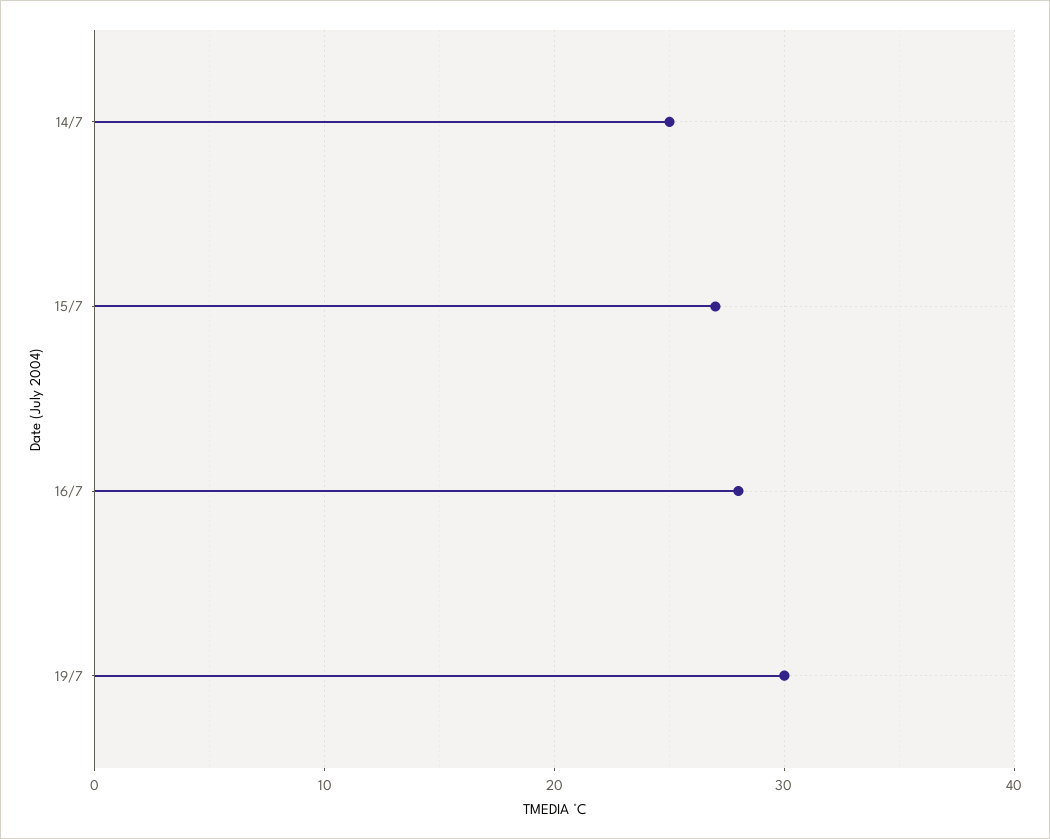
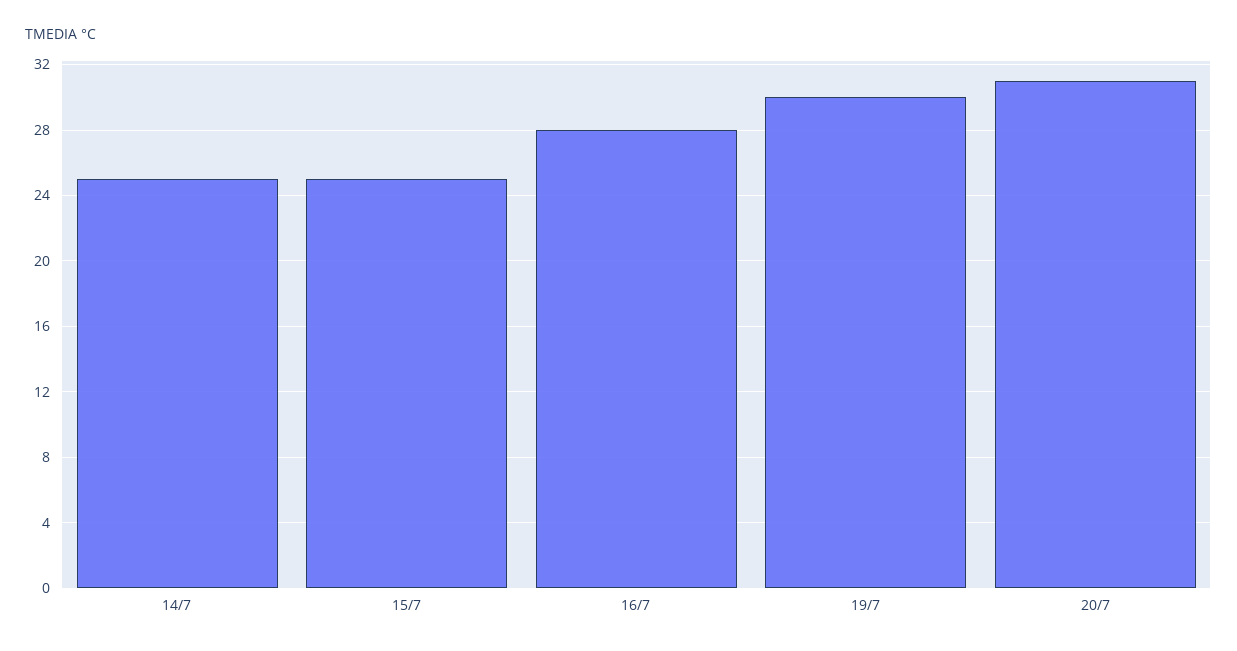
15/7: 27 -> 25
20/7: none -> 31

